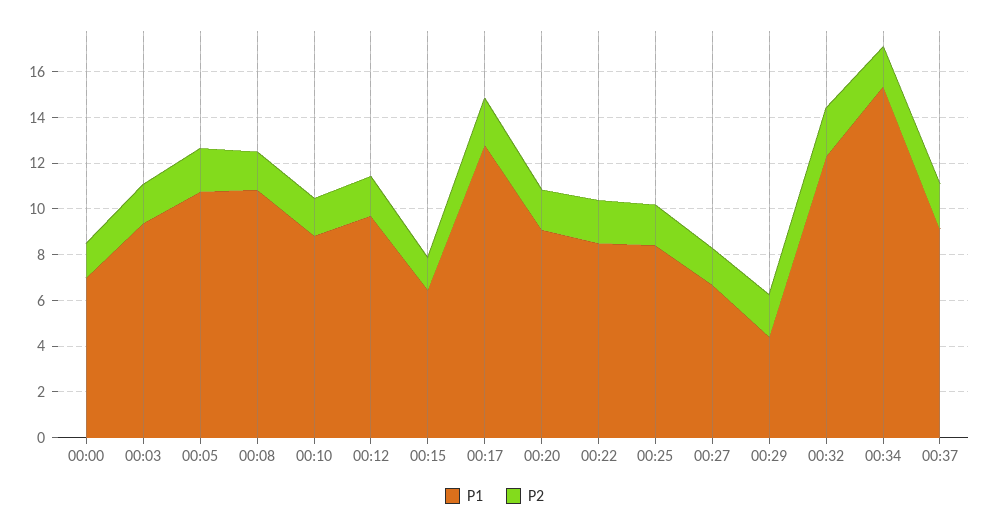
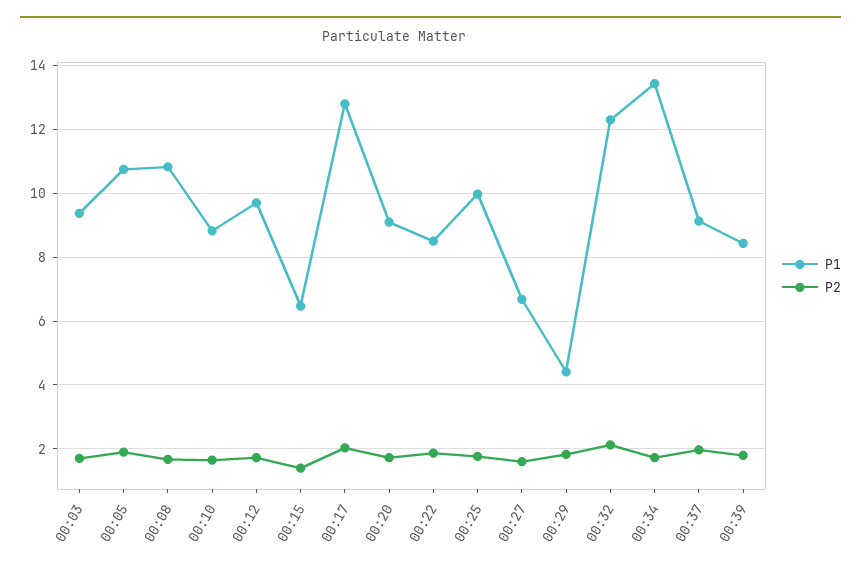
P1, 00:00: 7 -> none
P2, 00:00: 1.5 -> none
P1, 00:25: 8.5 -> 10
P1, 00:34: 15.5 -> 13.4
P1, 00:39: none -> 8.4
P2, 00:39: none -> 1.8

